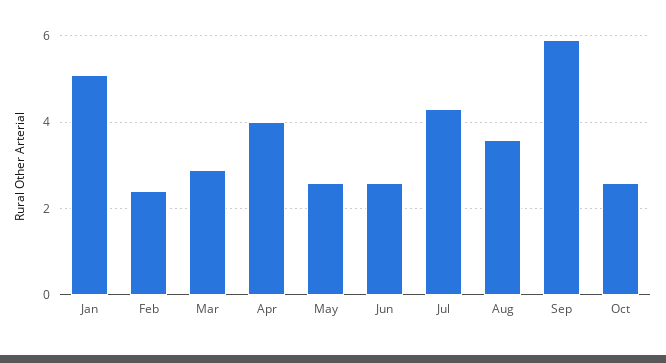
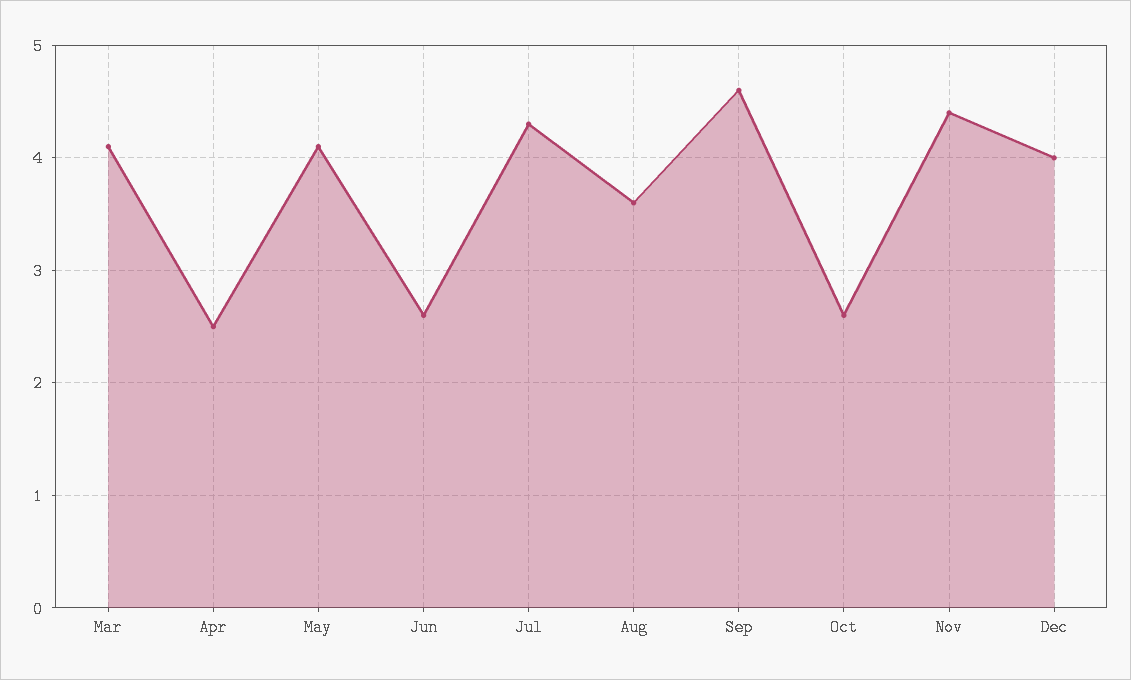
Jan: 5 -> none
Feb: 2.5 -> none
Mar: 3 -> 4.1
Apr: 4 -> 2.5
May: 2.5 -> 4.1
Sep: 6 -> 4.6
Nov: none -> 4.4
Dec: none -> 4

